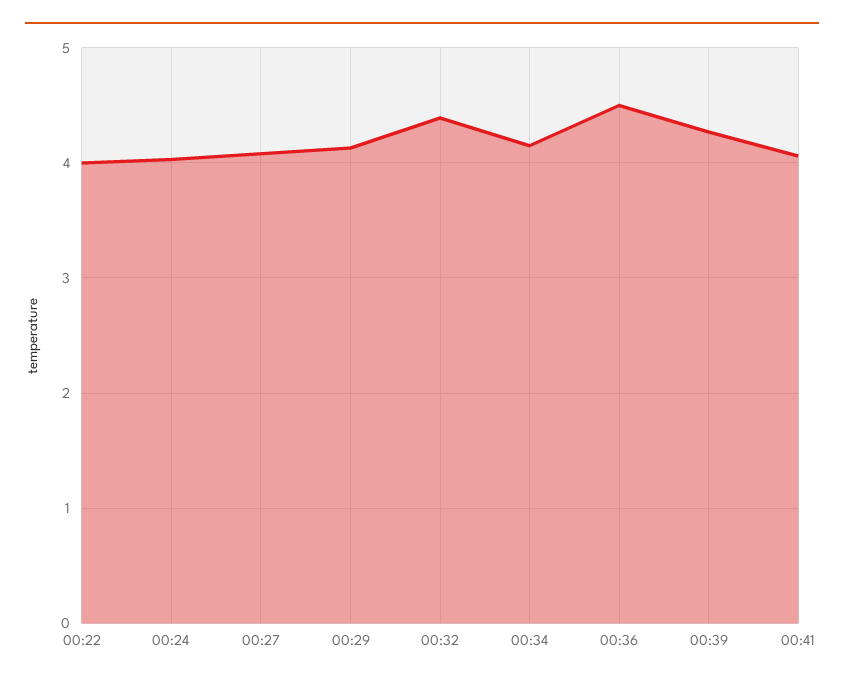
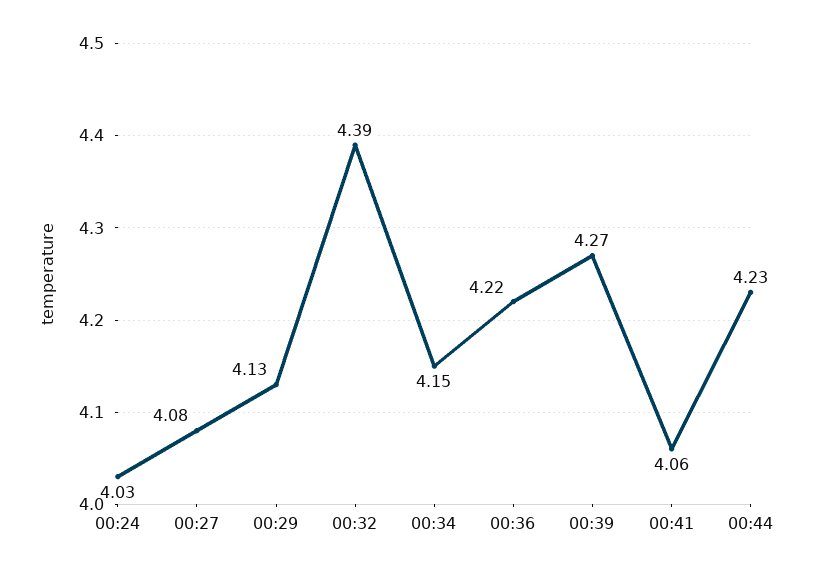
00:22: 4 -> none
00:36: 4.5 -> 4.22
00:44: none -> 4.23

